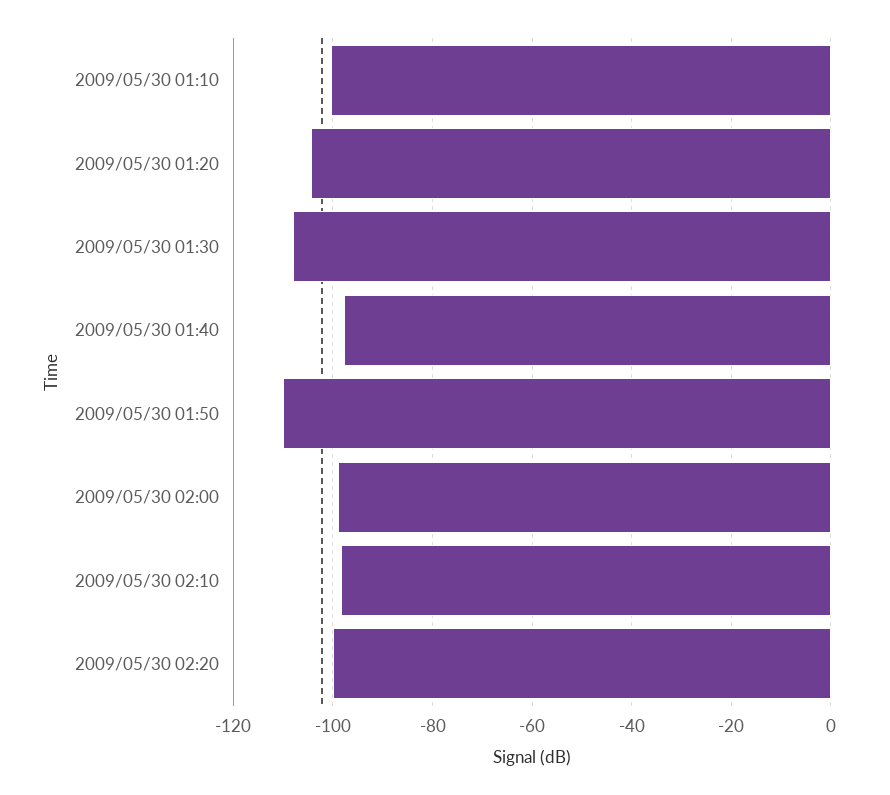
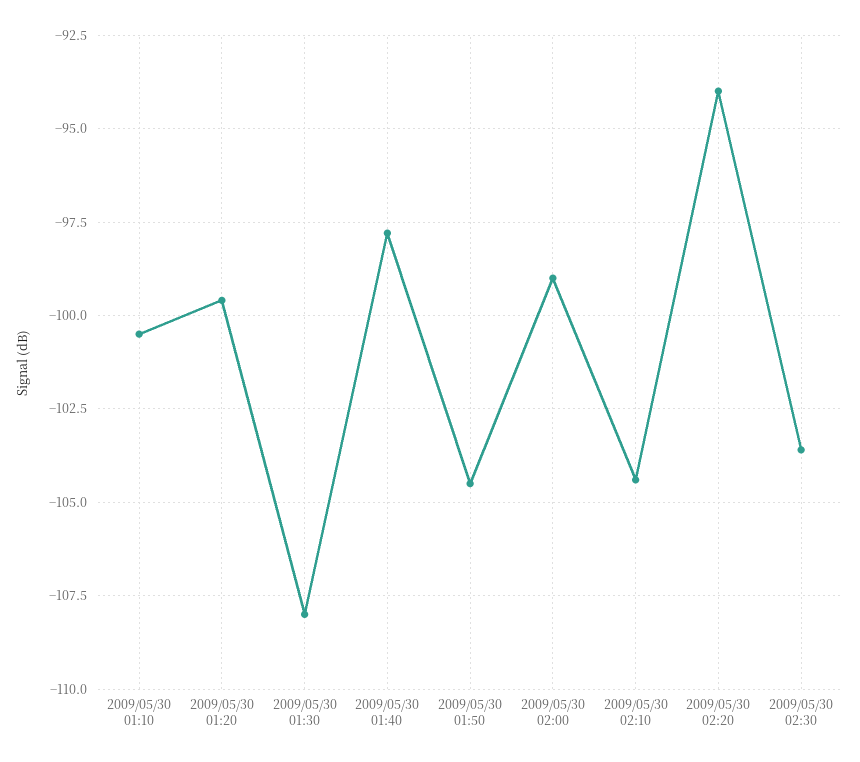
2009/05/30 01:20: -104 -> -99.5
2009/05/30 01:50: -110 -> -104.5
2009/05/30 02:10: -98 -> -104.5
2009/05/30 02:20: -100 -> -94
2009/05/30 02:30: none -> -103.5

